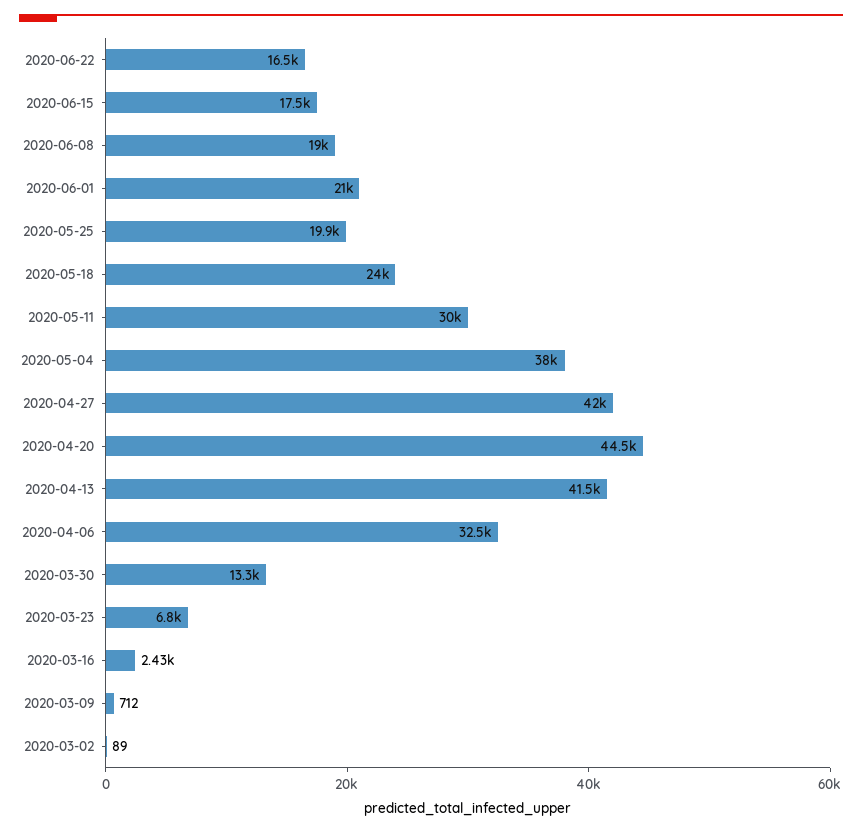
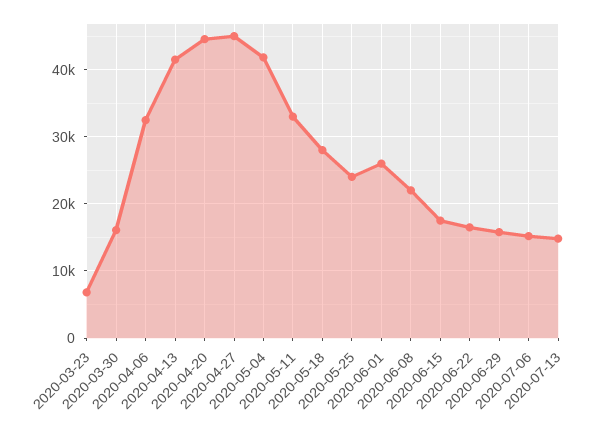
2020-06-08: 19000 -> 22000
2020-06-01: 21000 -> 26000
2020-05-25: 19900 -> 24000
2020-05-18: 24000 -> 28000
2020-05-11: 30000 -> 33000
2020-05-04: 38000 -> 42000
2020-04-27: 42000 -> 45000
2020-03-30: 13300 -> 16000
2020-03-16: 2430 -> none
2020-03-09: 712 -> none
2020-03-02: 89 -> none
2020-06-29: none -> 16000
2020-07-06: none -> 15000
2020-07-13: none -> 15000

